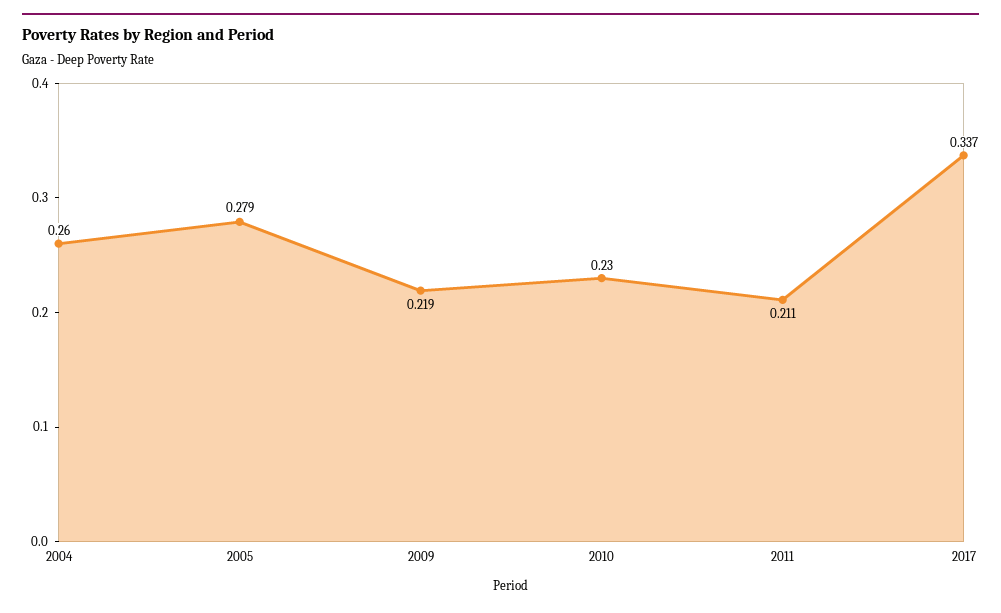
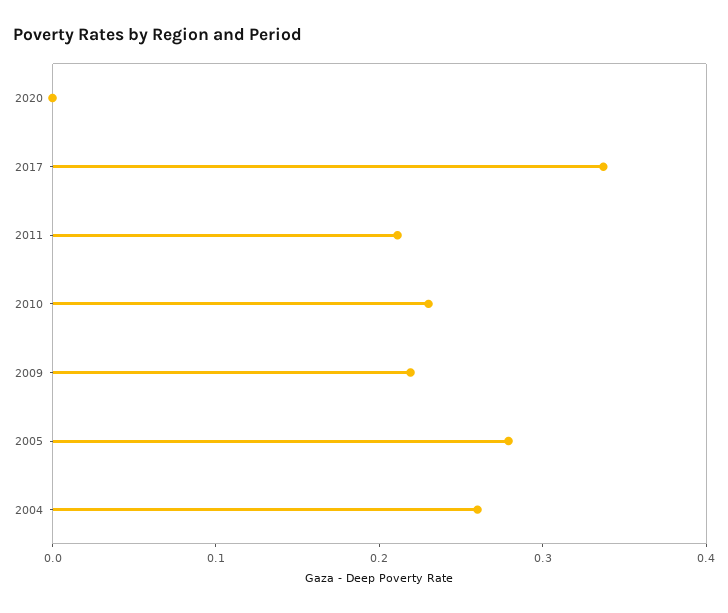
2020: none -> 0

